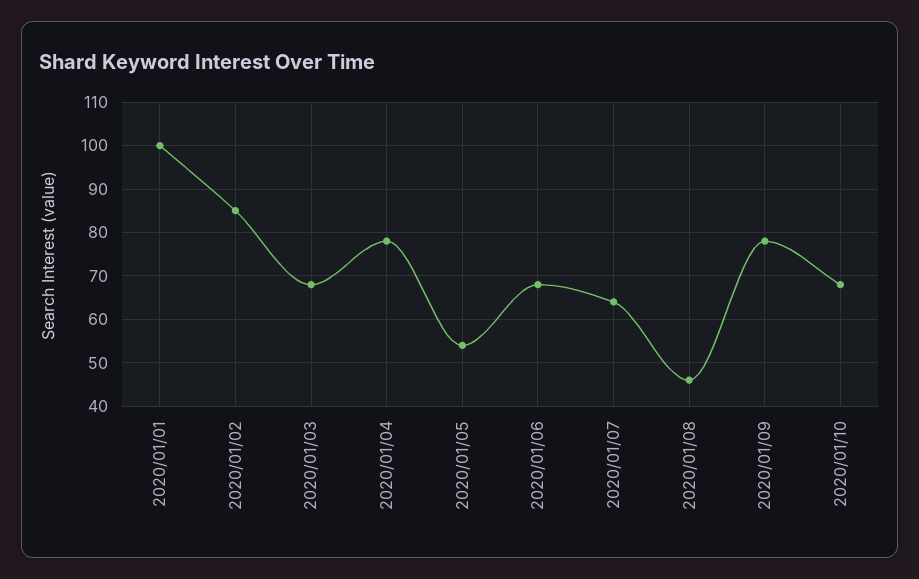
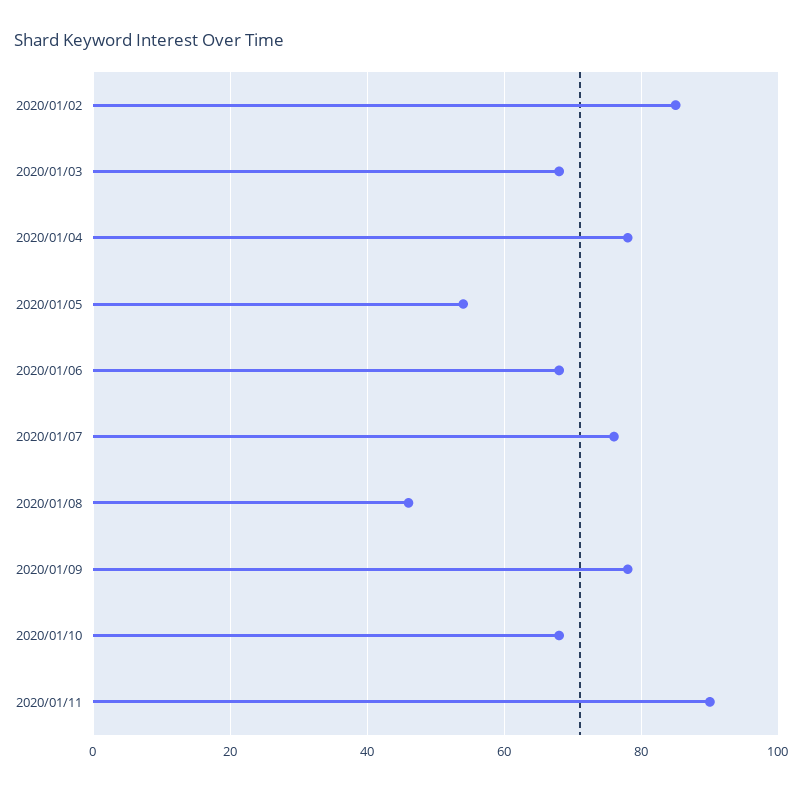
2020/01/01: 100 -> none
2020/01/07: 65 -> 75
2020/01/11: none -> 90

